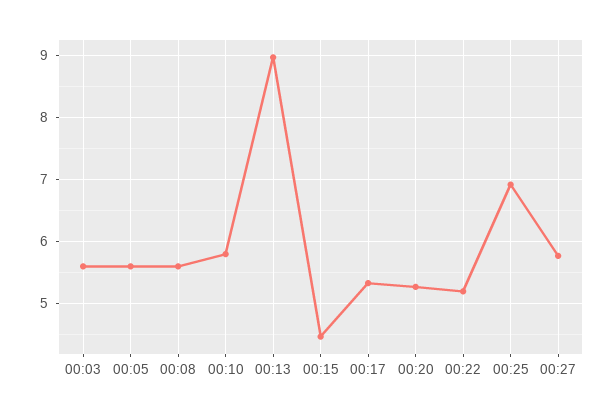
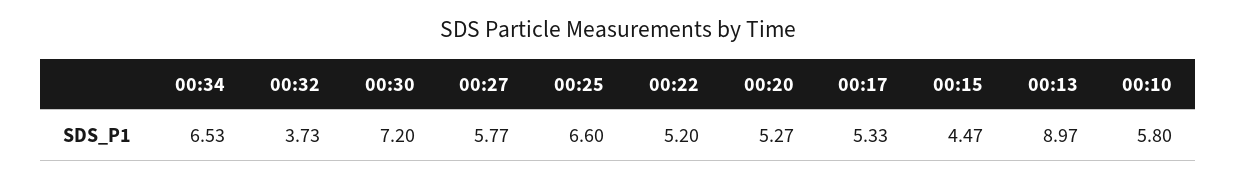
00:03: 5.6 -> none
00:05: 5.6 -> none
00:08: 5.6 -> none
00:25: 6.9 -> 6.6
00:34: none -> 6.53
00:32: none -> 3.73
00:30: none -> 7.2

